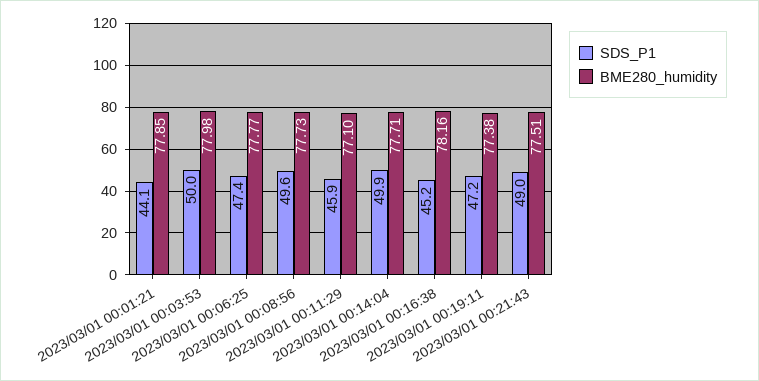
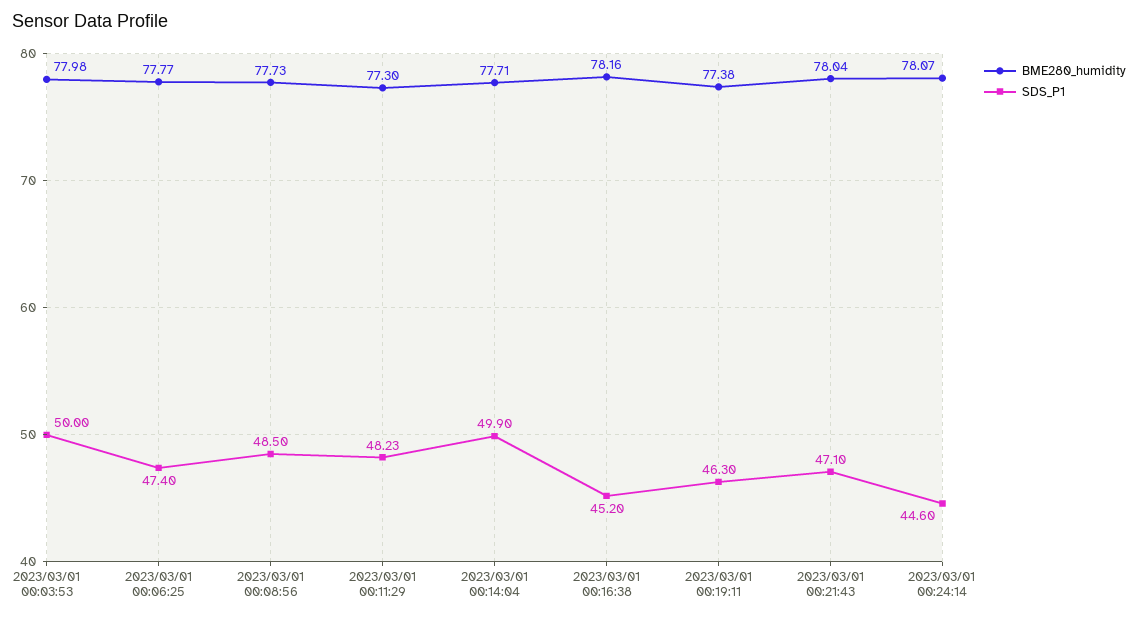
SDS_P1, 2023/03/01 00:01:21: 44.1 -> none
BME280_humidity, 2023/03/01 00:01:21: 77.85 -> none
SDS_P1, 2023/03/01 00:08:56: 49.6 -> 48.5
SDS_P1, 2023/03/01 00:11:29: 45.9 -> 48.23
BME280_humidity, 2023/03/01 00:11:29: 77.1 -> 77.3
SDS_P1, 2023/03/01 00:19:11: 47.2 -> 46.3
SDS_P1, 2023/03/01 00:21:43: 49 -> 47.1
BME280_humidity, 2023/03/01 00:21:43: 77.51 -> 78.04
BME280_humidity, 2023/03/01 00:24:14: none -> 78.07
SDS_P1, 2023/03/01 00:24:14: none -> 44.6

